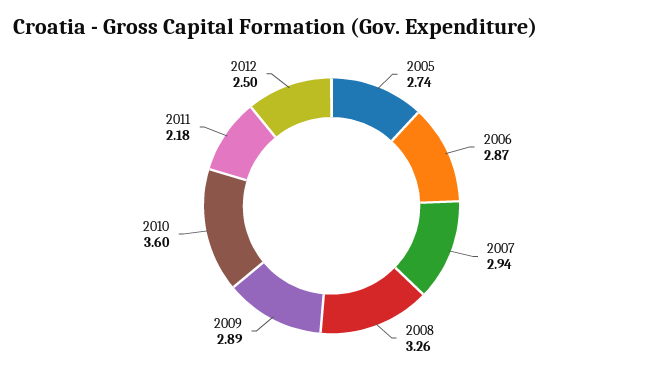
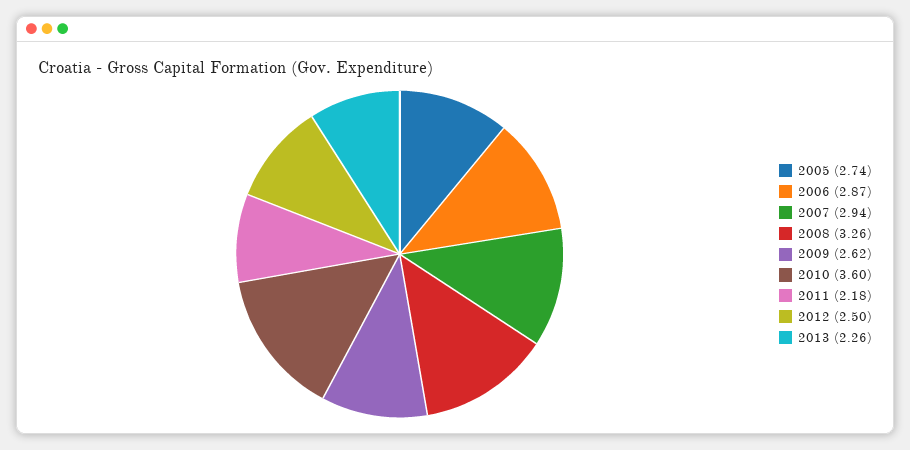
2009: 2.89 -> 2.62
2013: none -> 2.26

